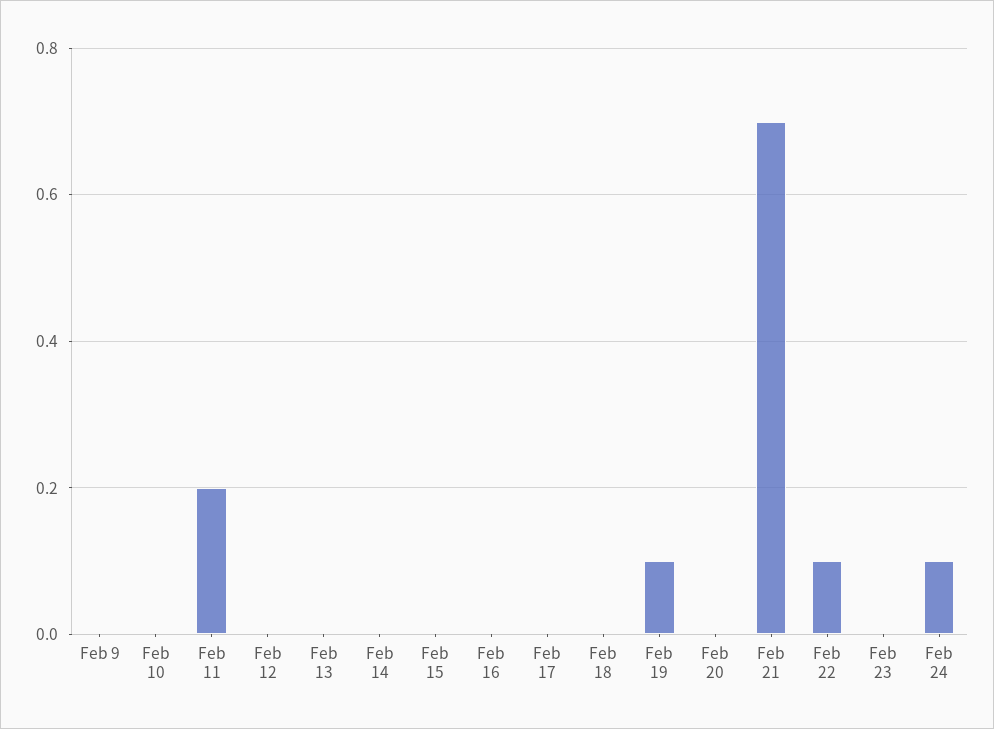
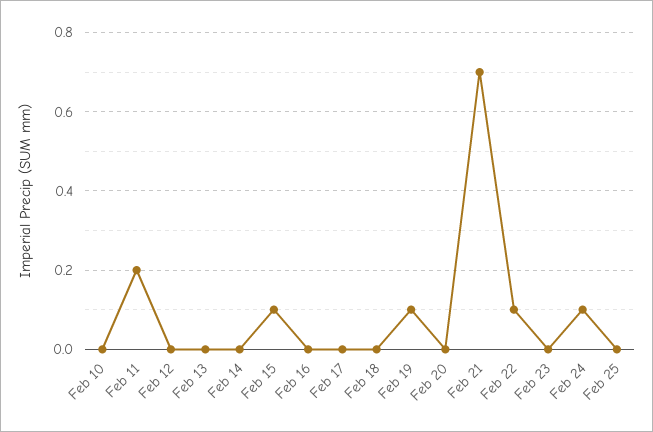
Feb 9: 0 -> none
Feb 15: 0 -> 0.1
Feb 25: none -> 0

